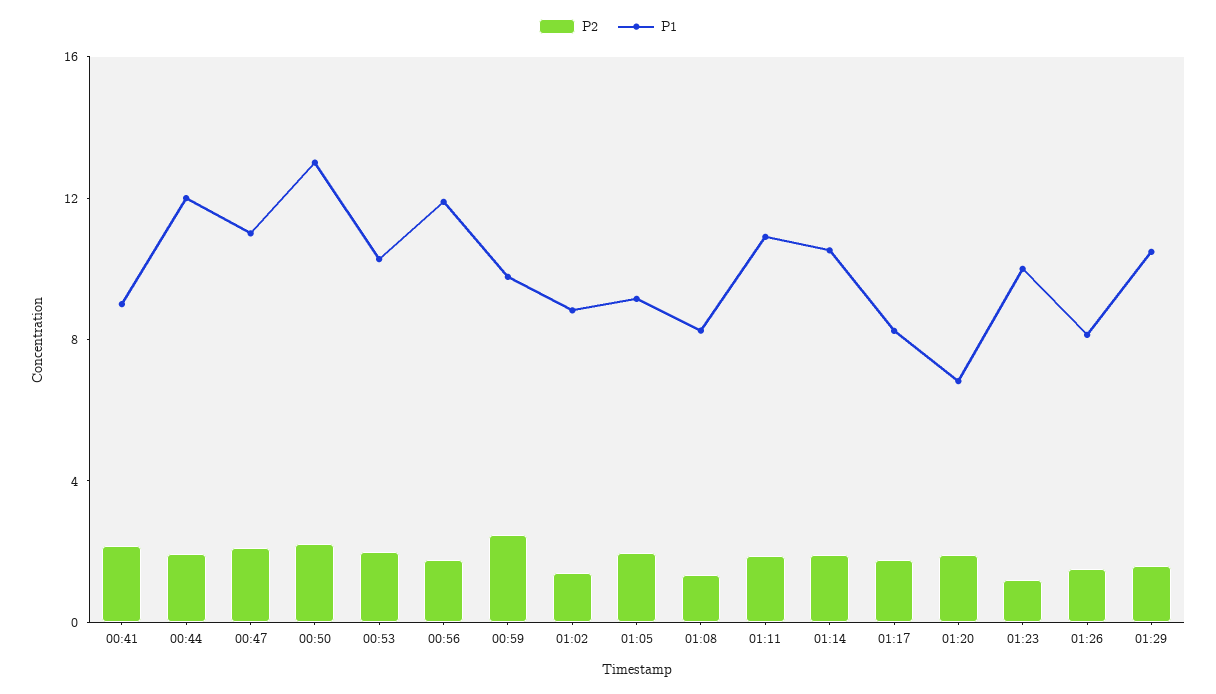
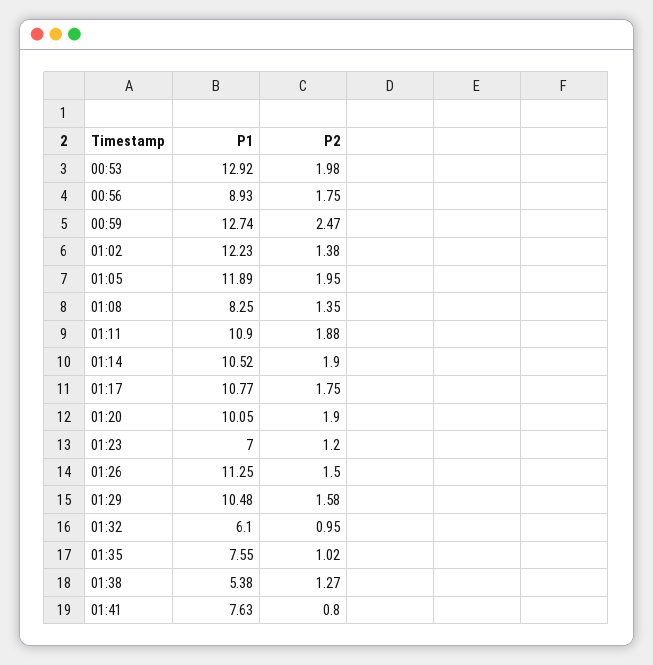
P2, 00:41: 2 -> none
P1, 00:41: 9 -> none
P2, 00:44: 2 -> none
P1, 00:44: 12 -> none
P2, 00:47: 2 -> none
P1, 00:47: 11 -> none
P2, 00:50: 2 -> none
P1, 00:50: 13 -> none
P1, 00:53: 10 -> 12.92
P1, 00:56: 12 -> 8.93
P1, 00:59: 10 -> 12.74
P1, 01:02: 9 -> 12.23
P1, 01:05: 9 -> 11.89
P1, 01:17: 8 -> 10.77
P1, 01:20: 7 -> 10.05
P1, 01:23: 10 -> 7
P1, 01:26: 8 -> 11.25
P1, 01:32: none -> 6.1
P2, 01:32: none -> 0.95
P1, 01:35: none -> 7.55
P2, 01:35: none -> 1.02
P1, 01:38: none -> 5.38
P2, 01:38: none -> 1.27
P1, 01:41: none -> 7.63
P2, 01:41: none -> 0.8

